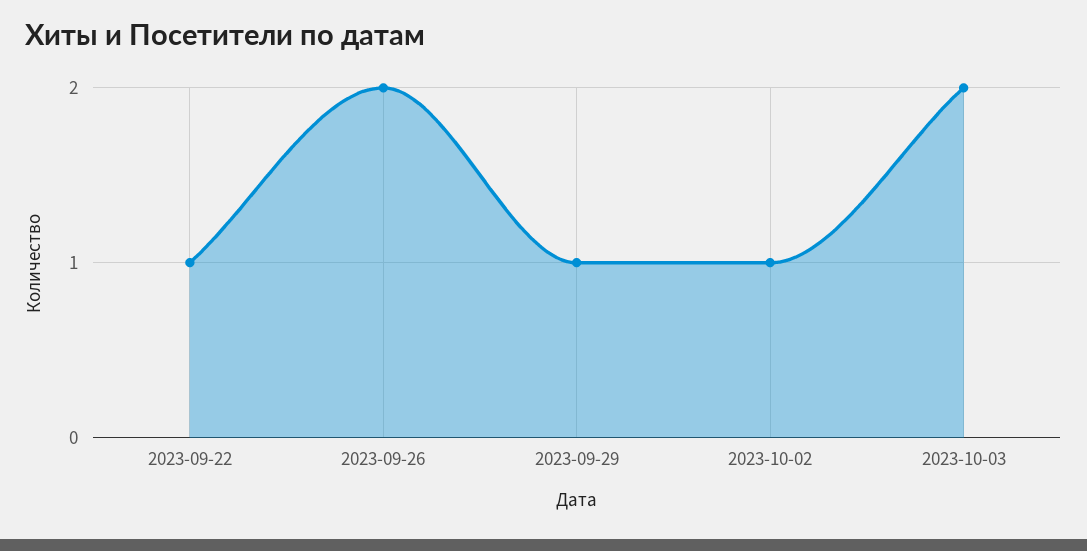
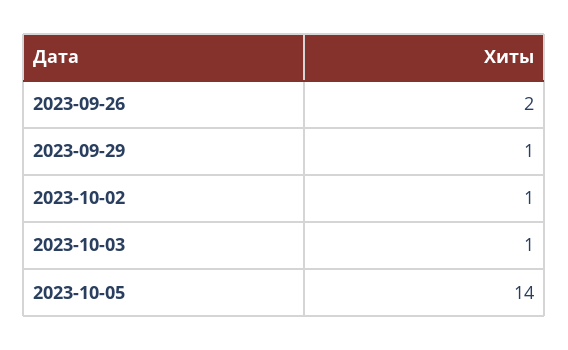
2023-09-22: 1 -> none
2023-10-03: 2 -> 1
2023-10-05: none -> 14

